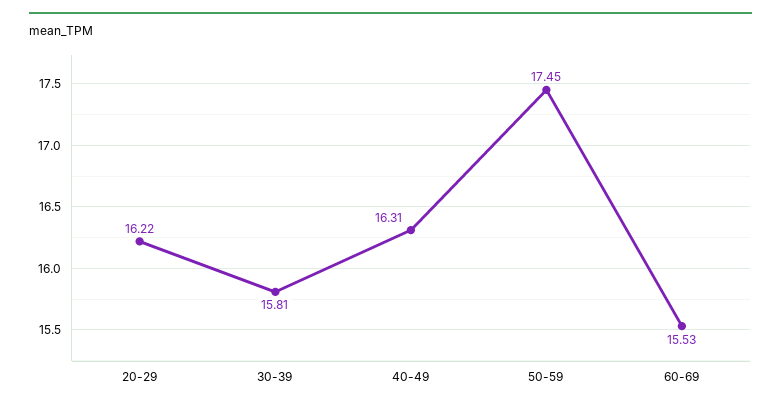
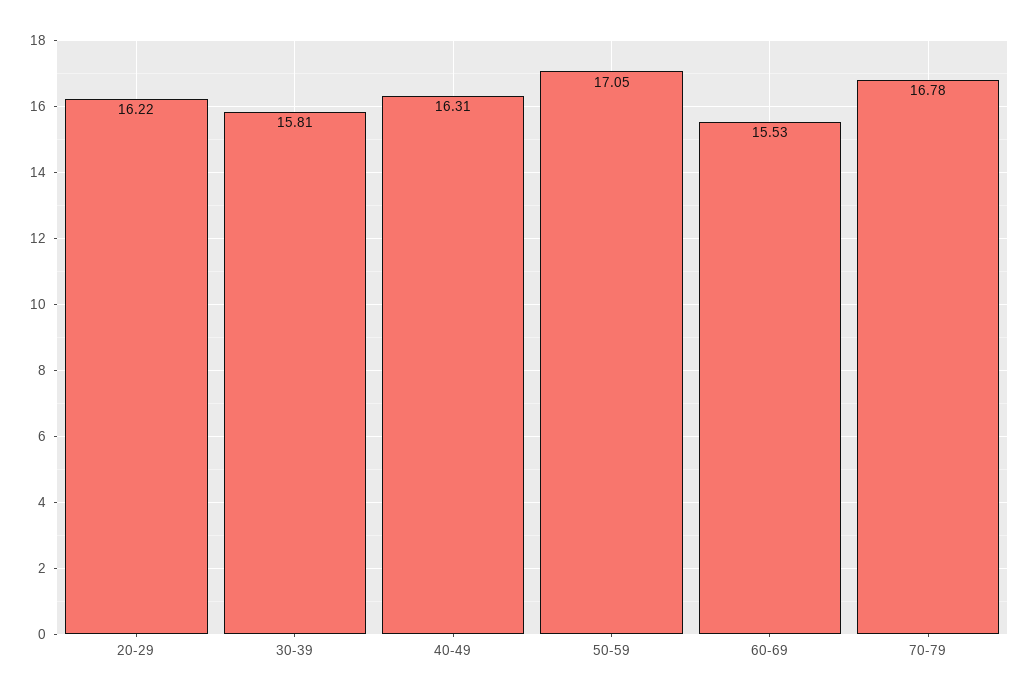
50-59: 17.45 -> 17.05
70-79: none -> 16.78

